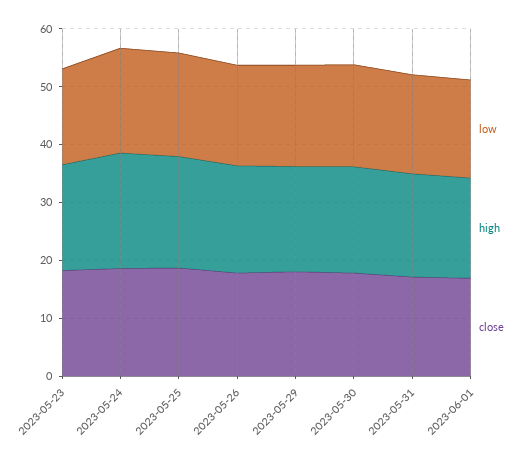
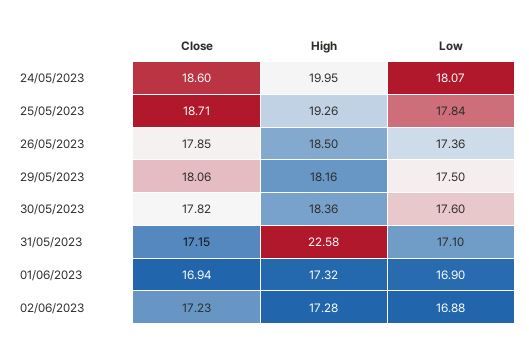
low, 2023-05-23: 16 -> none
high, 2023-05-23: 18 -> none
close, 2023-05-23: 18 -> none
high, 2023-05-31: 18 -> 22.58
close, 02/06/2023: none -> 17.23
high, 02/06/2023: none -> 17.28
low, 02/06/2023: none -> 16.88

